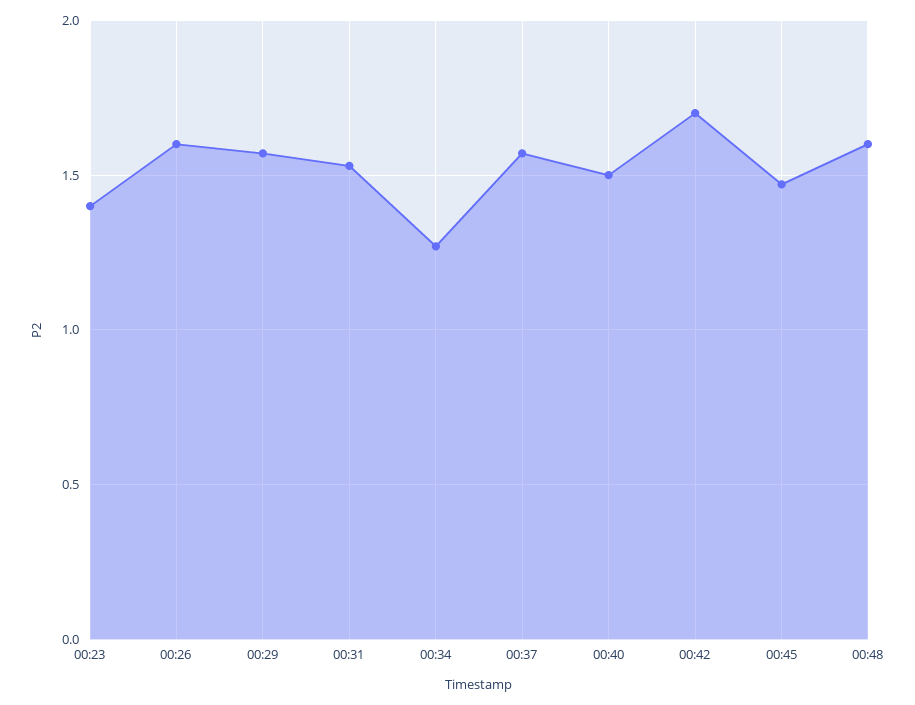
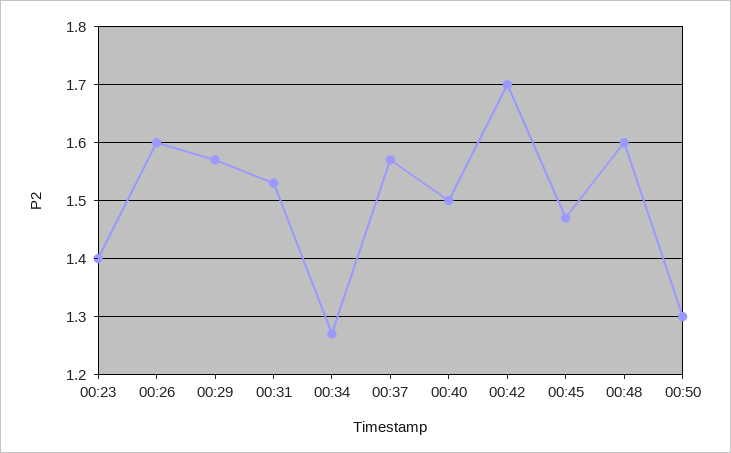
00:50: none -> 1.3

